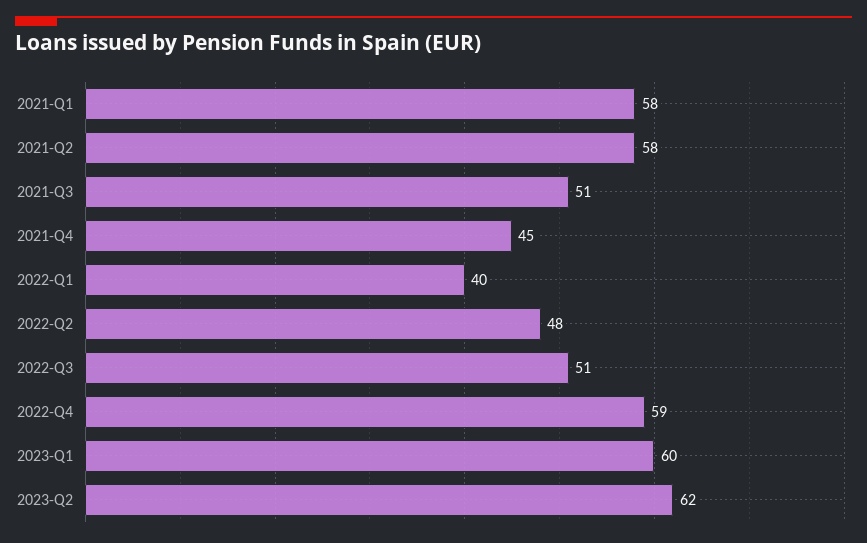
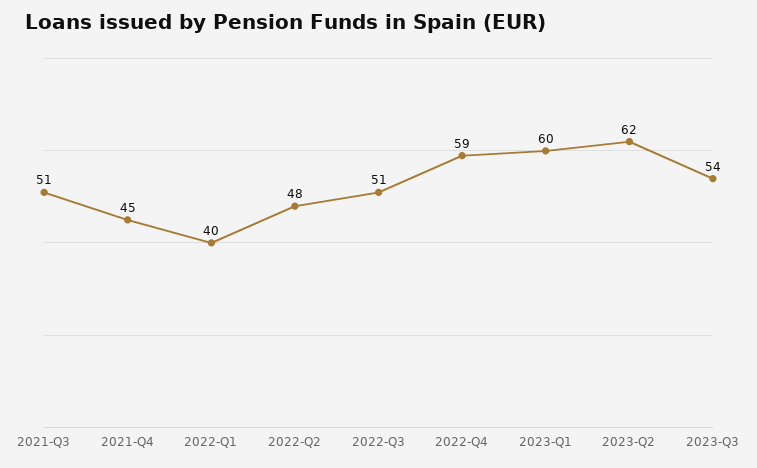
2021-Q1: 58 -> none
2021-Q2: 58 -> none
2023-Q3: none -> 54

